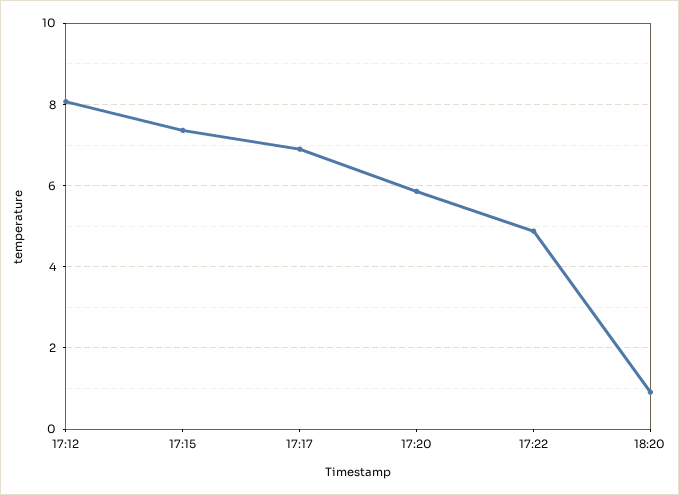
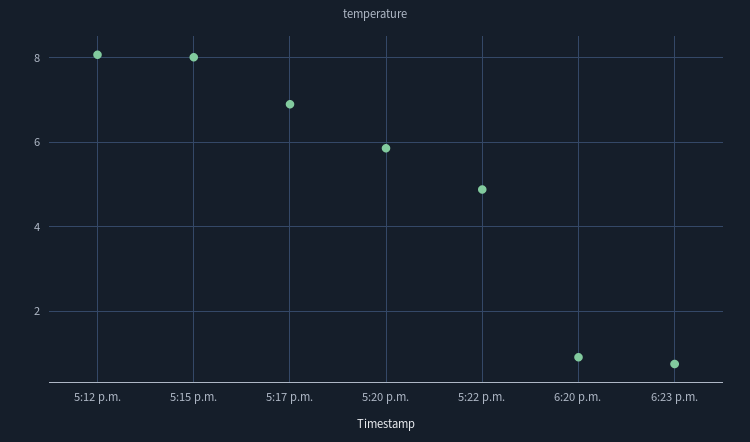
17:15: 7.4 -> 8
6:23 p.m.: none -> 0.8

